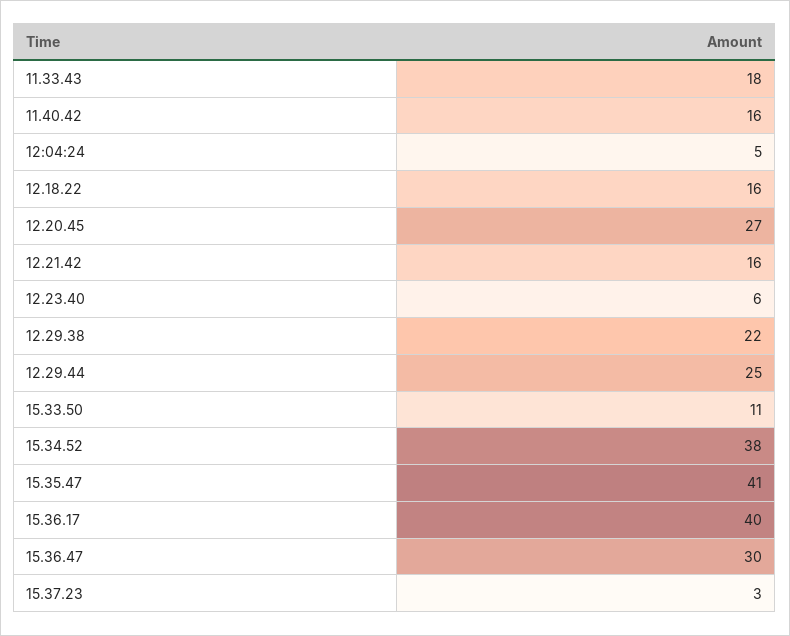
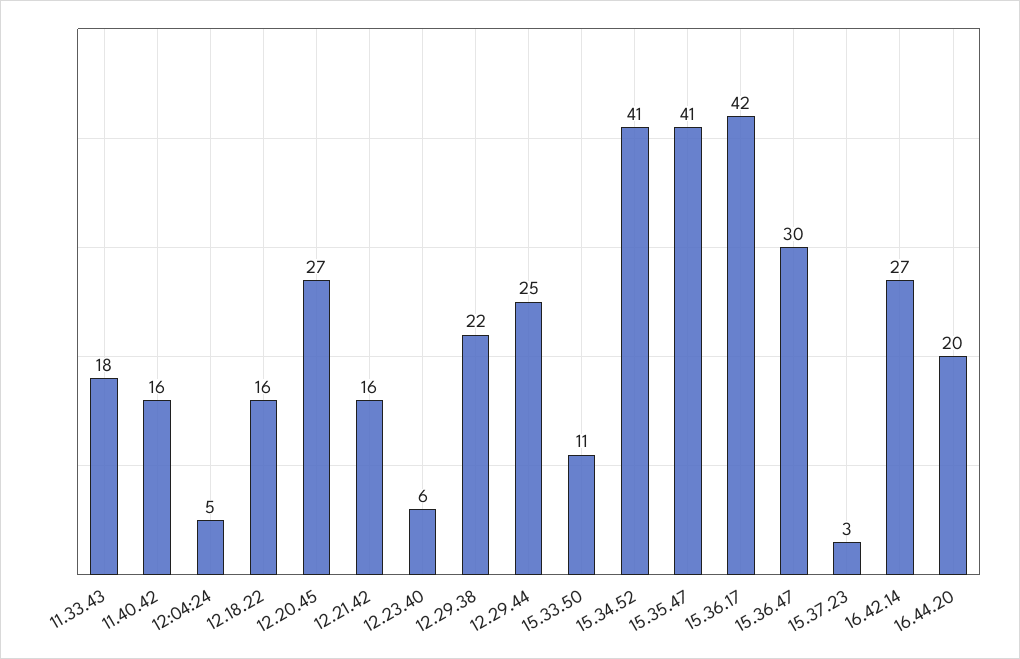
15.34.52: 38 -> 41
15.36.17: 40 -> 42
16.42.14: none -> 27
16.44.20: none -> 20

